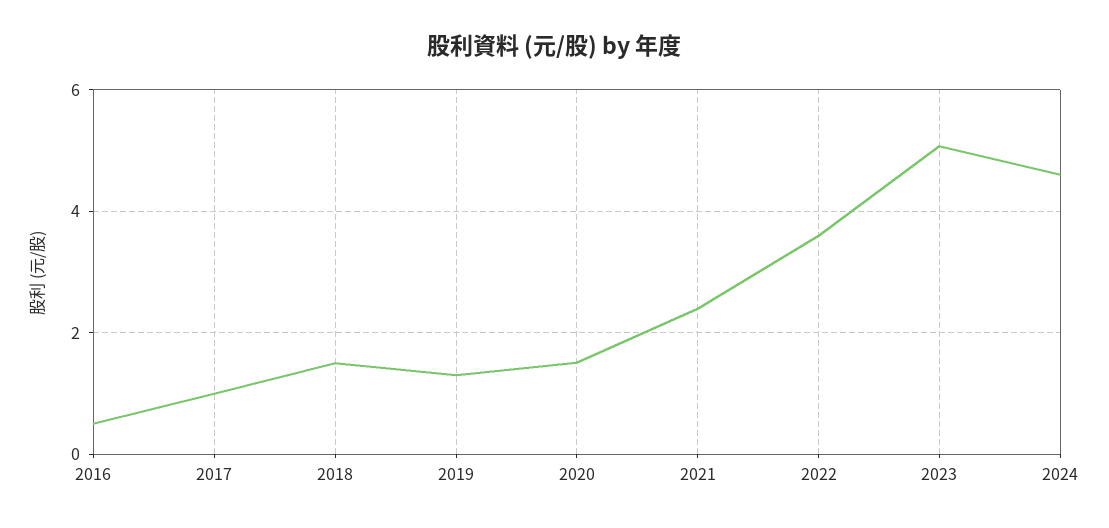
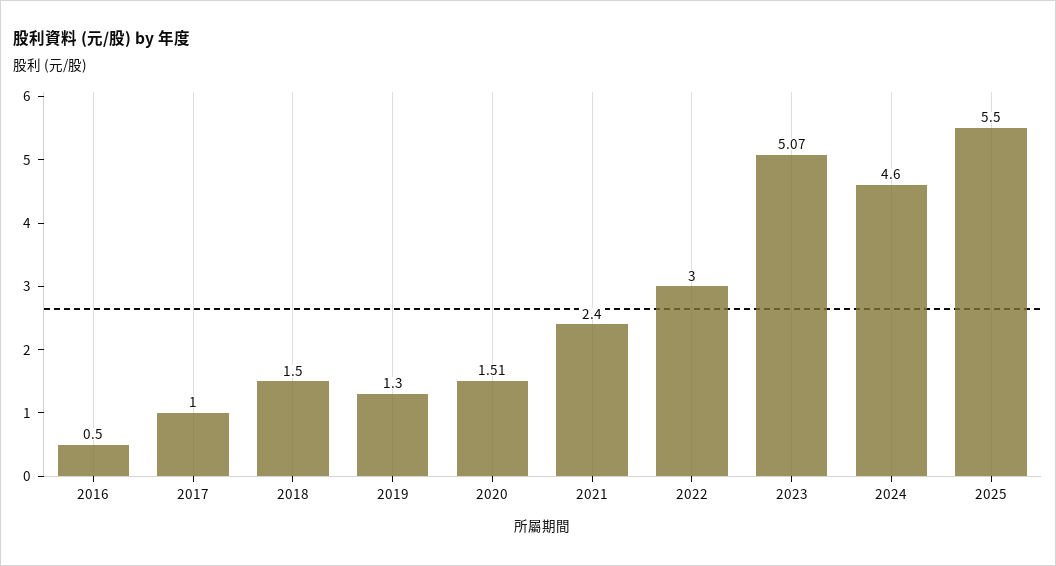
2022: 3.6 -> 3
2025: none -> 5.5

